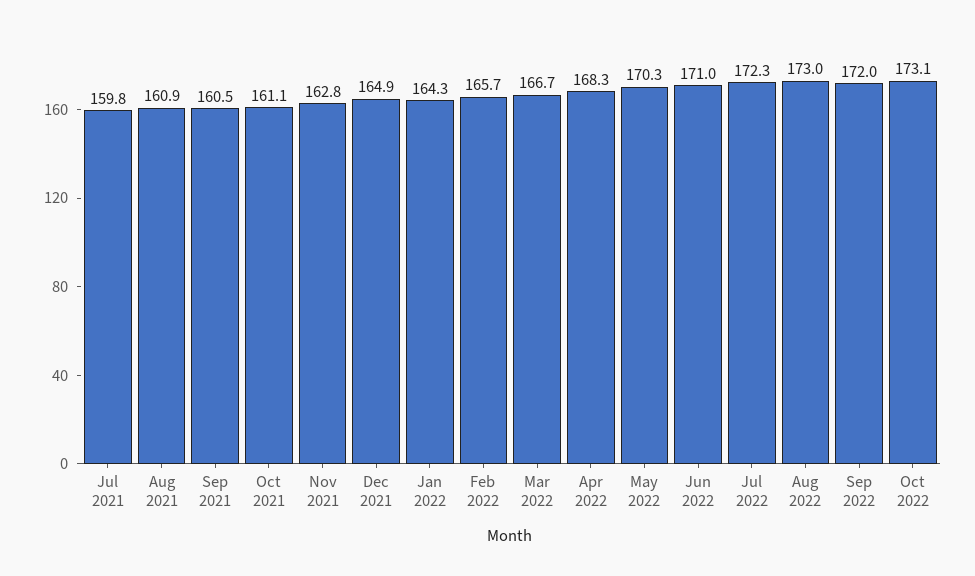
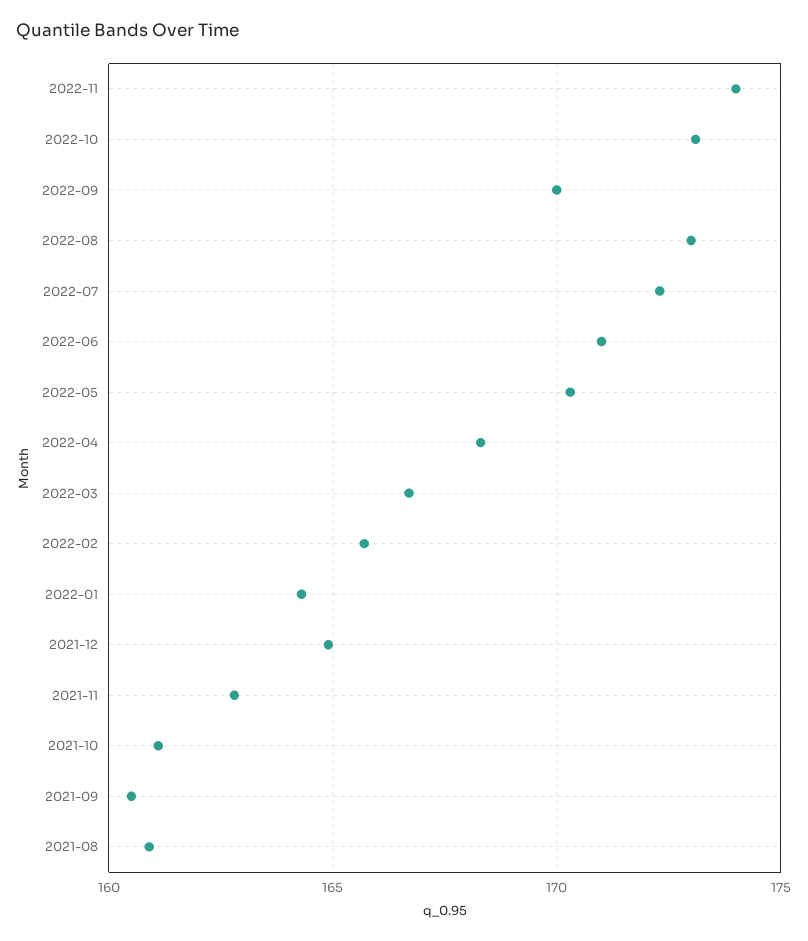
Jul 2021: 159.8 -> none
Sep 2022: 172 -> 170
2022-11: none -> 174

